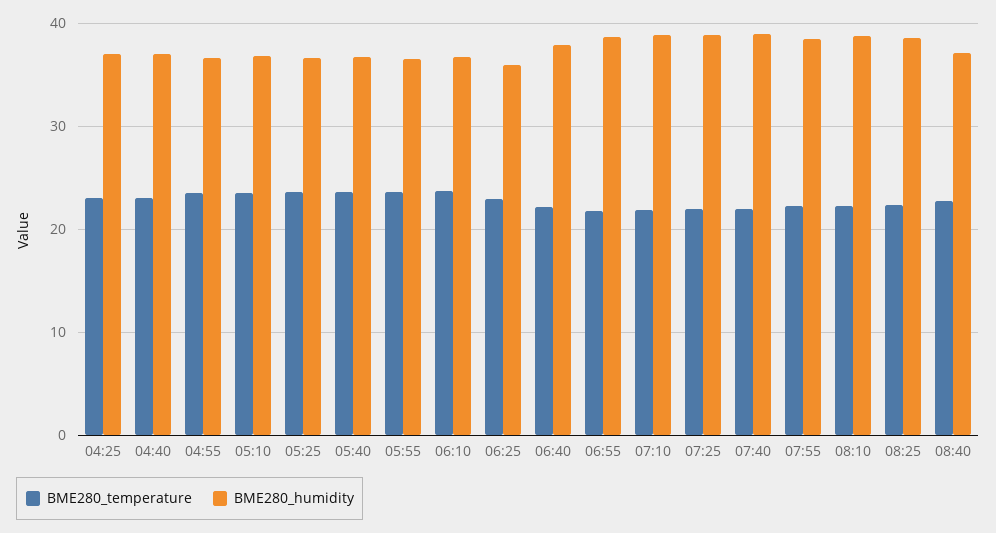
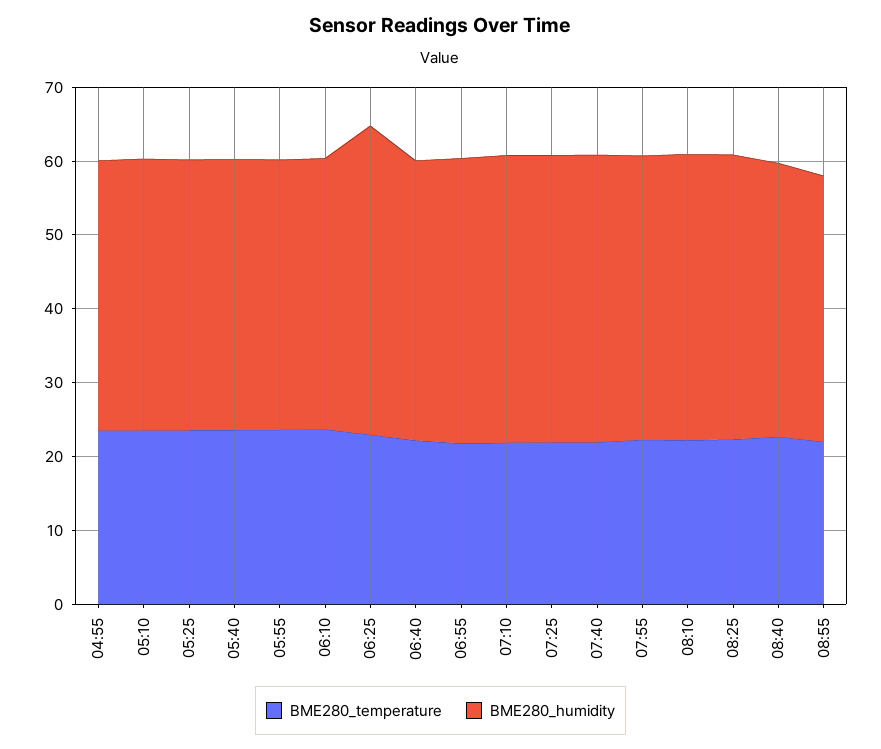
BME280_temperature, 04:25: 23 -> none
BME280_humidity, 04:25: 37 -> none
BME280_temperature, 04:40: 23 -> none
BME280_humidity, 04:40: 37 -> none
BME280_humidity, 06:25: 36 -> 42
BME280_temperature, 08:55: none -> 22
BME280_humidity, 08:55: none -> 36

